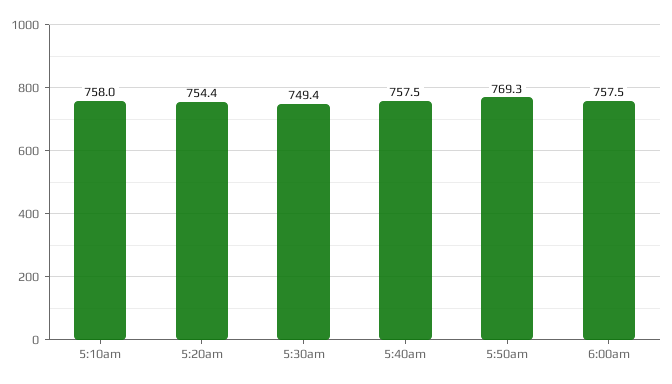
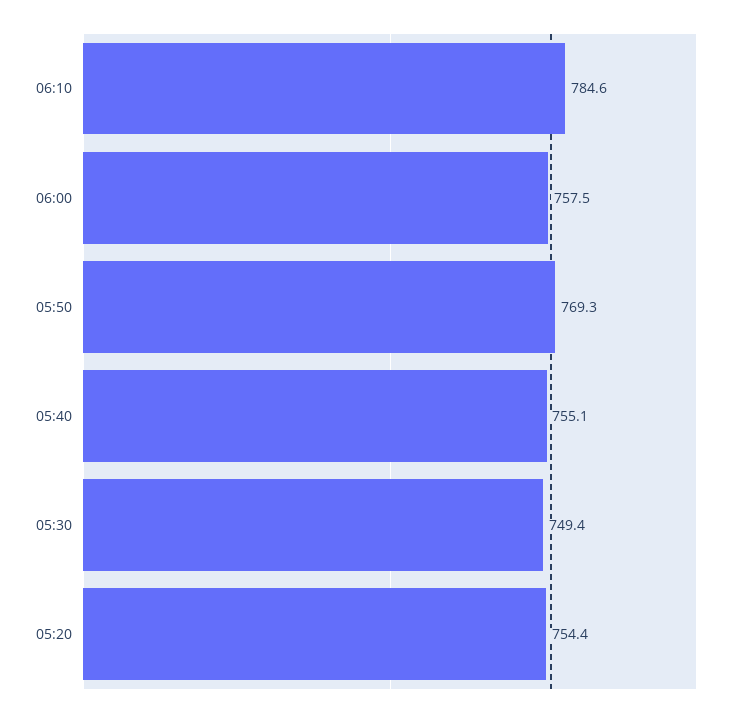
5:10am: 758 -> none
5:40am: 757.5 -> 755.1
06:10: none -> 784.6

